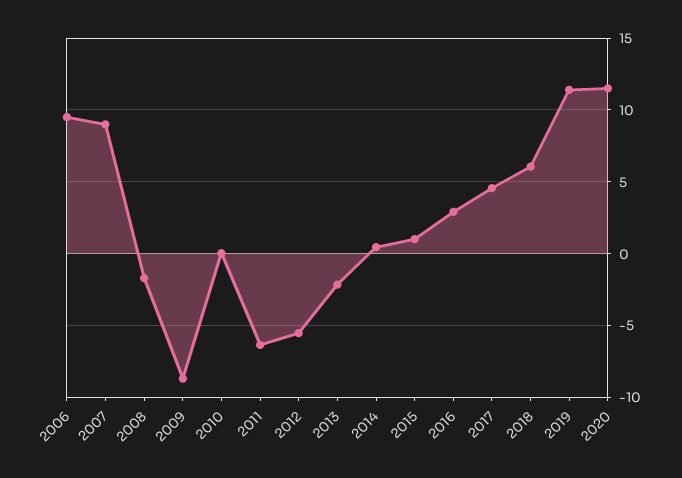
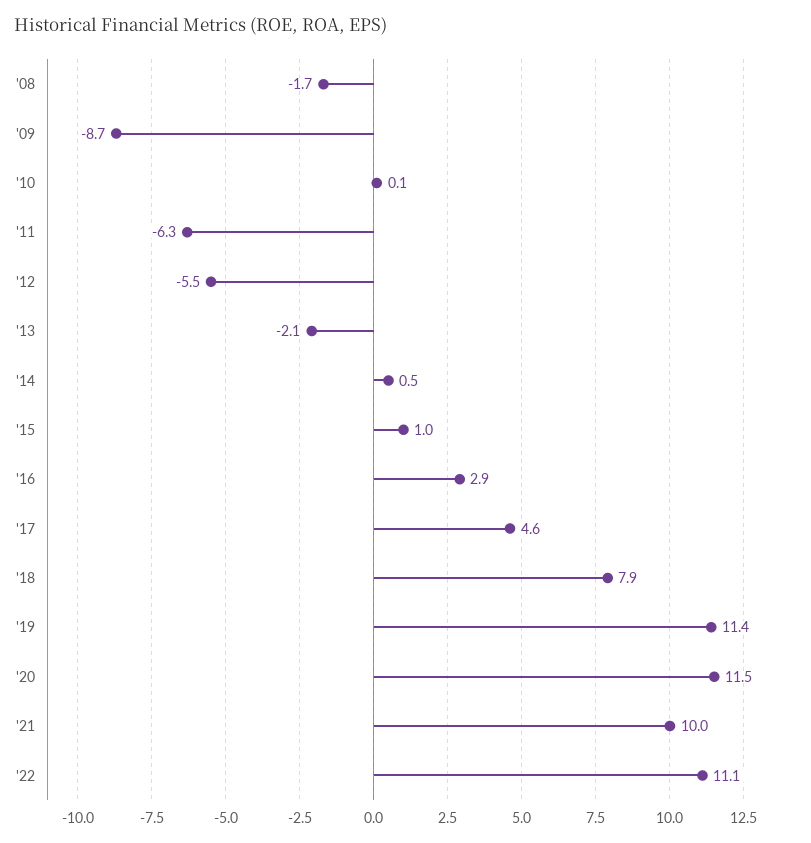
2006: 9.5 -> none
2007: 9 -> none
2018: 6 -> 7.9
'21: none -> 10
'22: none -> 11.1

